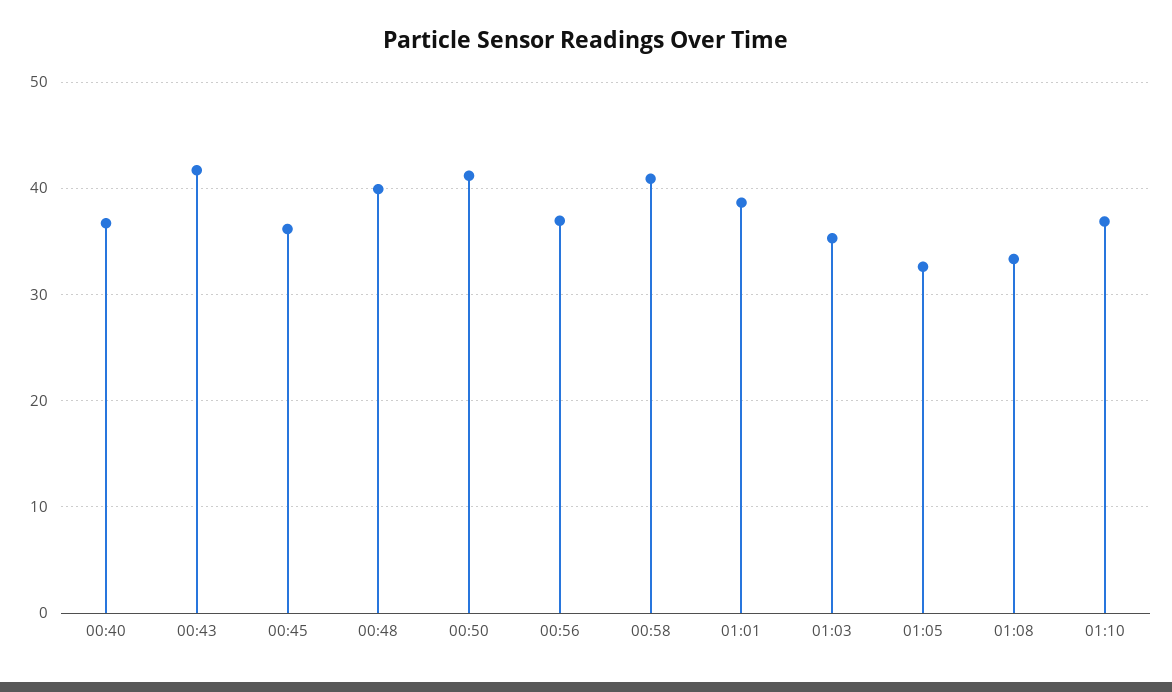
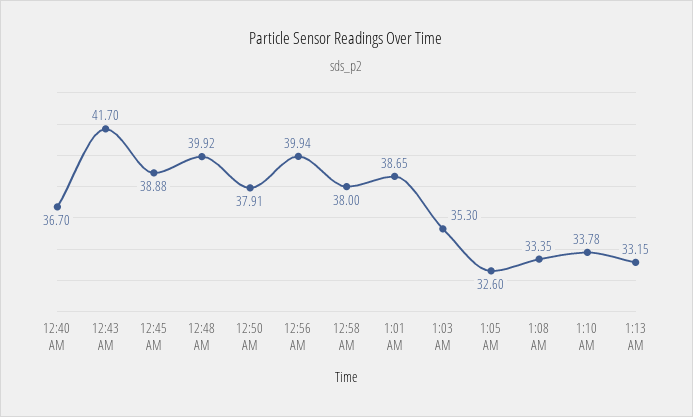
00:45: 36 -> 38.88
00:50: 41 -> 37.91
00:56: 37 -> 39.94
00:58: 41 -> 38
01:10: 37 -> 33.78
1:13 AM: none -> 33.15

